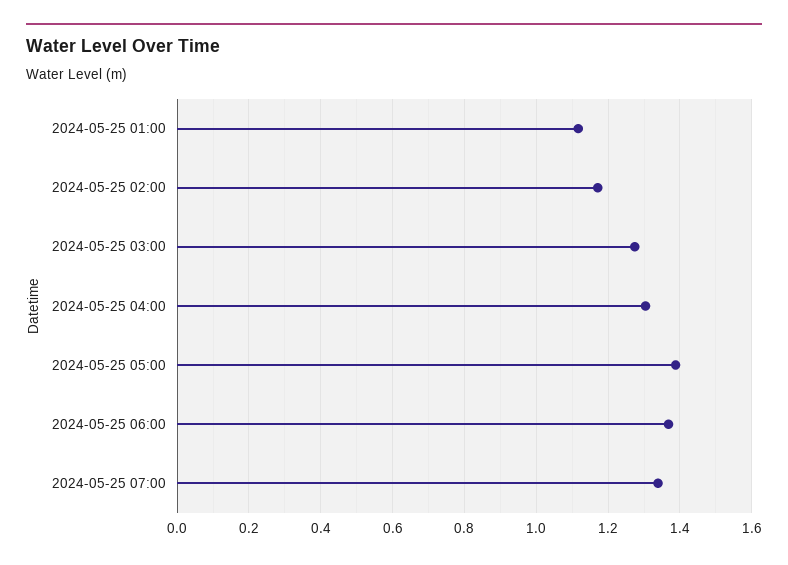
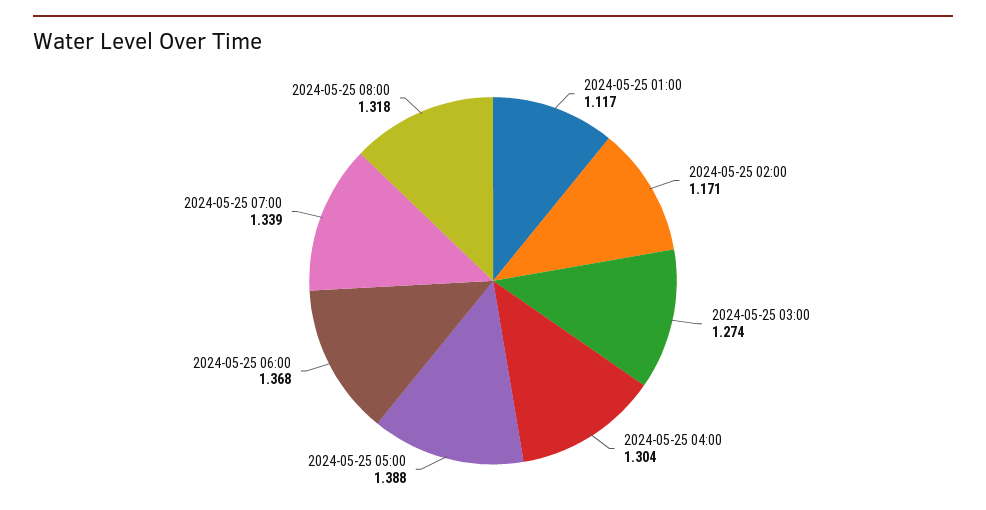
2024-05-25 08:00: none -> 1.318

